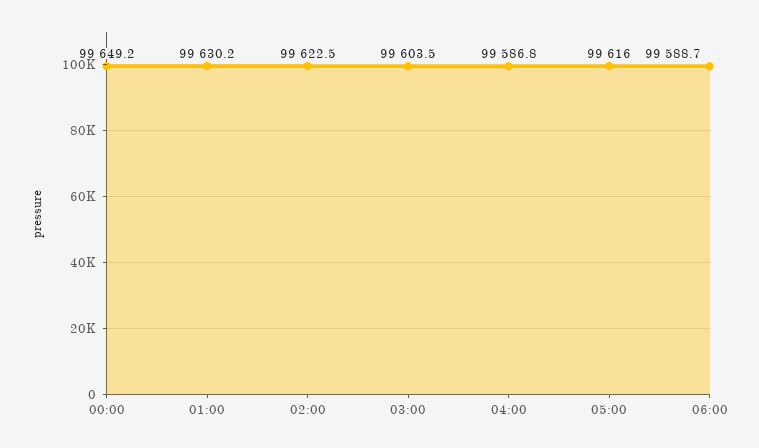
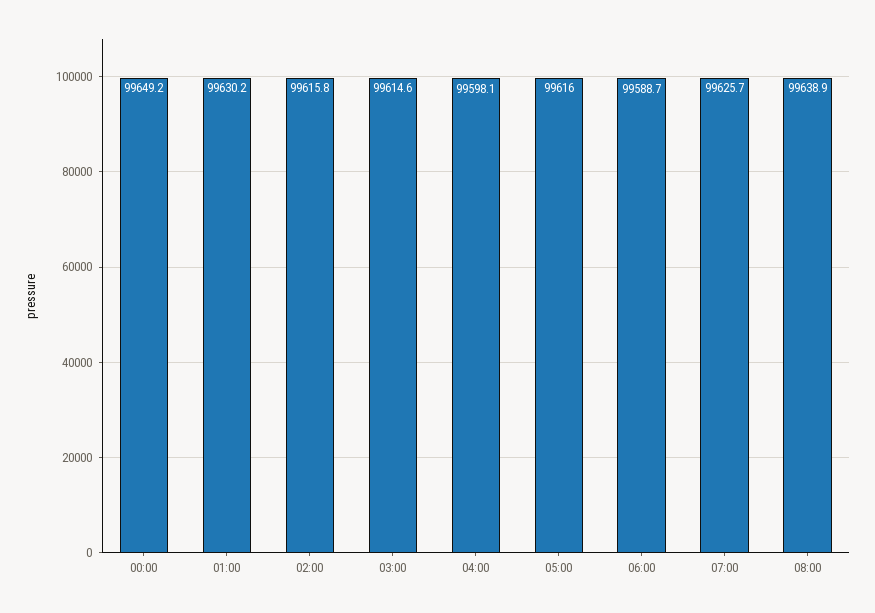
02:00: 99622.5 -> 99615.8
03:00: 99603.5 -> 99614.6
04:00: 99586.8 -> 99598.1
07:00: none -> 99625.7
08:00: none -> 99638.9

